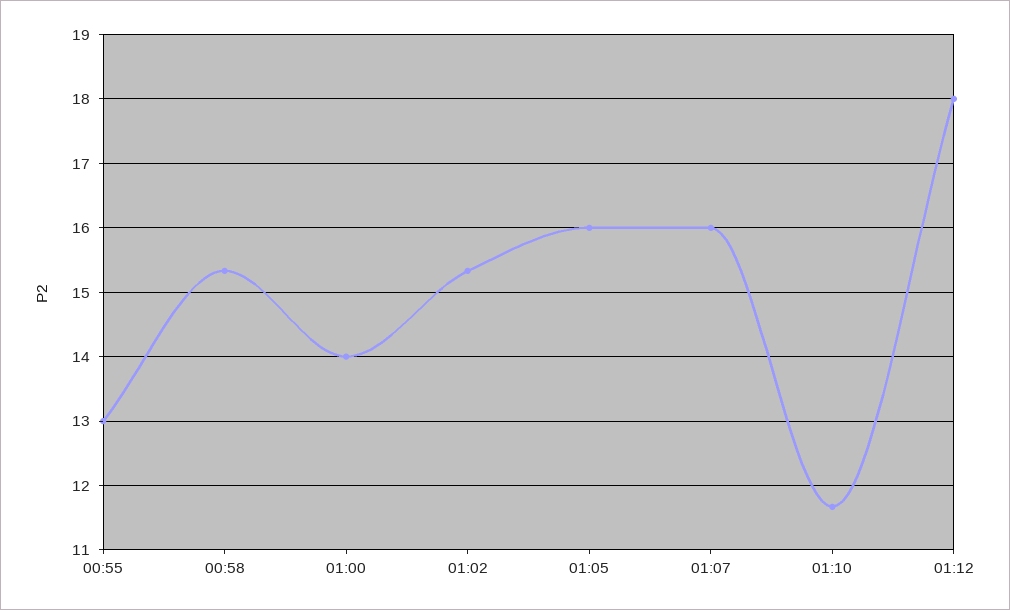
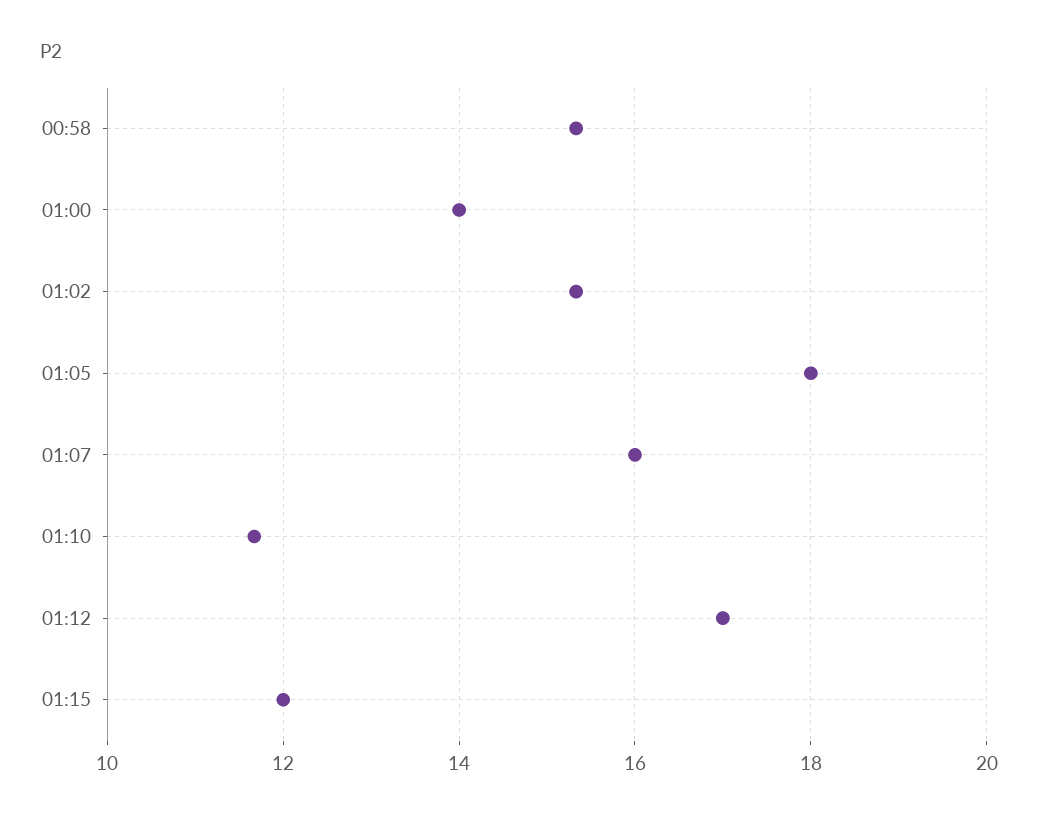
00:55: 13 -> none
01:05: 16 -> 18
01:12: 18 -> 17
01:15: none -> 12

